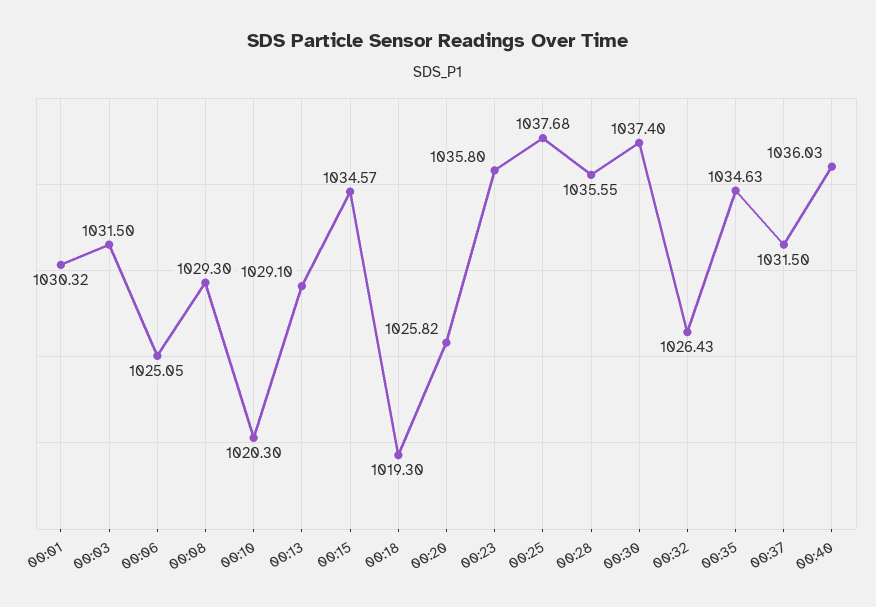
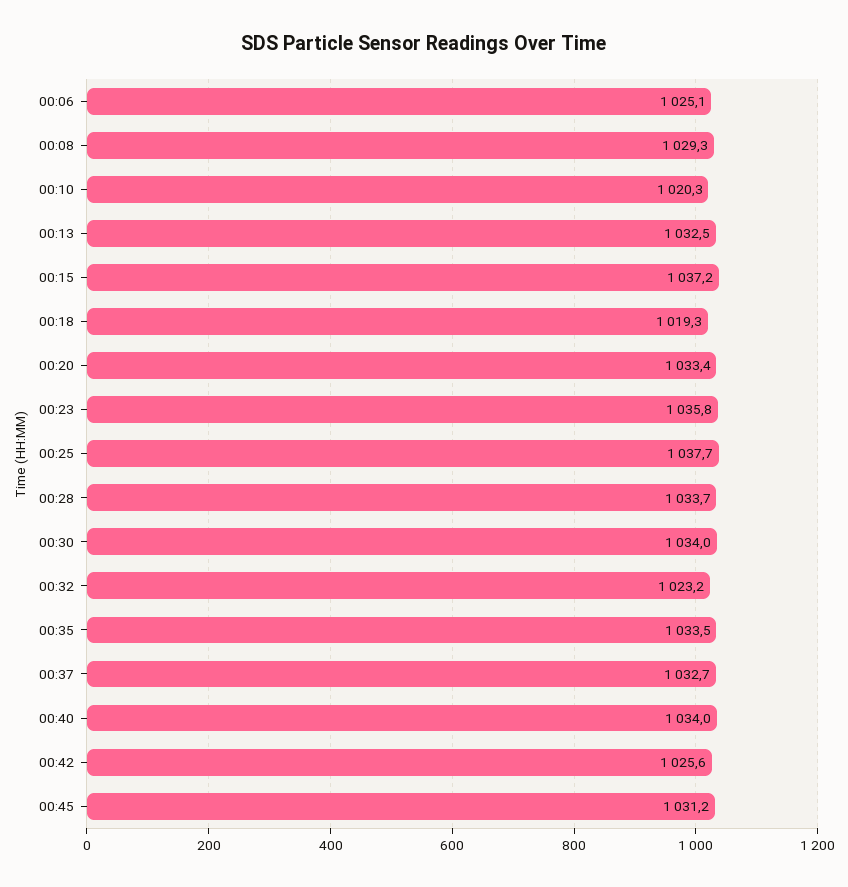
00:01: 1030.32 -> none
00:03: 1031.5 -> none
00:13: 1029.1 -> 1032.5
00:15: 1034.57 -> 1037.2
00:20: 1025.82 -> 1033.4
00:28: 1035.55 -> 1033.7
00:30: 1037.4 -> 1034
00:32: 1026.43 -> 1023.2
00:35: 1034.63 -> 1033.5
00:37: 1031.5 -> 1032.7
00:40: 1036.03 -> 1034
00:42: none -> 1025.6
00:45: none -> 1031.2

